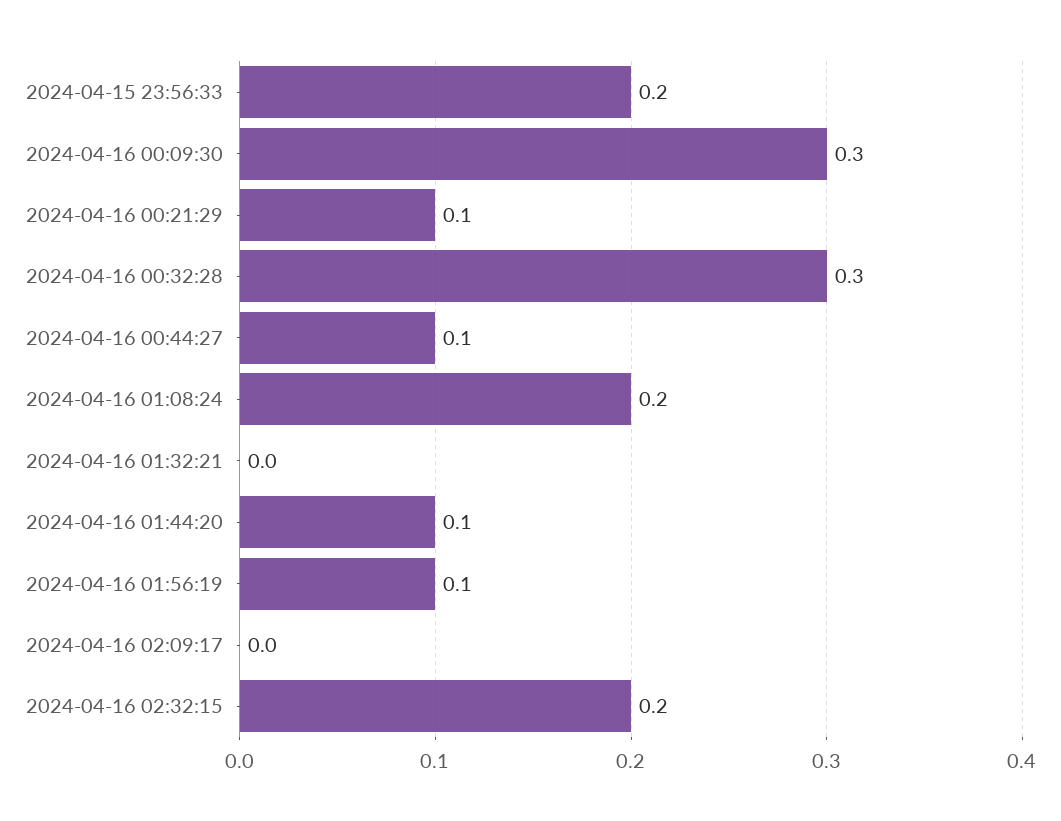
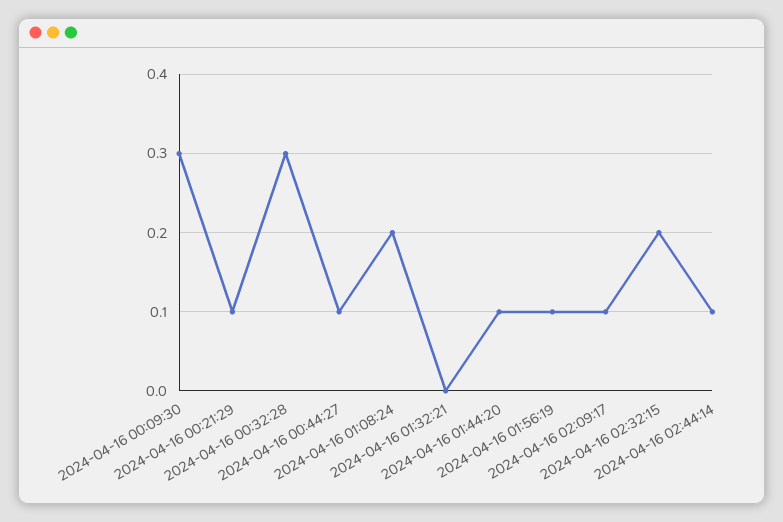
2024-04-15 23:56:33: 0.2 -> none
2024-04-16 02:09:17: 0 -> 0.1
2024-04-16 02:44:14: none -> 0.1

